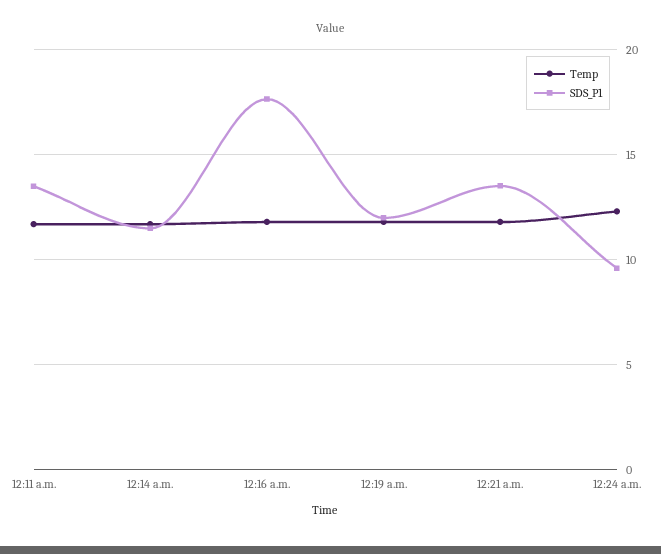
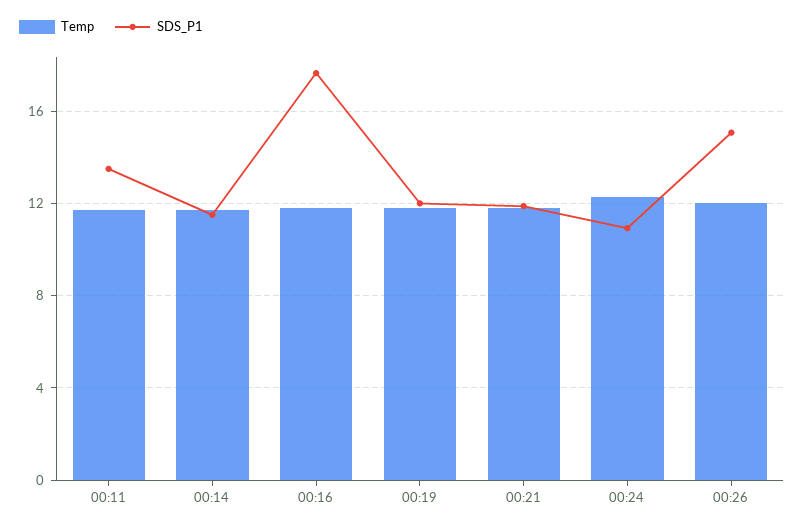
SDS_P1, 12:21 a.m.: 13.5 -> 12
SDS_P1, 12:24 a.m.: 9.5 -> 11
Temp, 00:26: none -> 12
SDS_P1, 00:26: none -> 15

